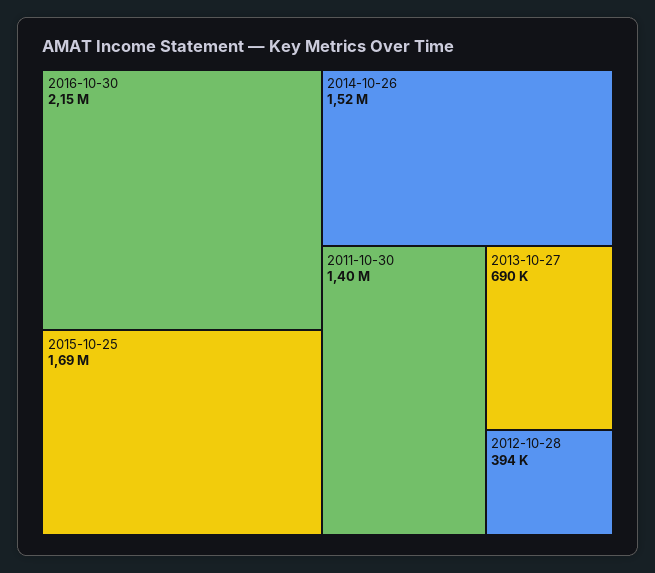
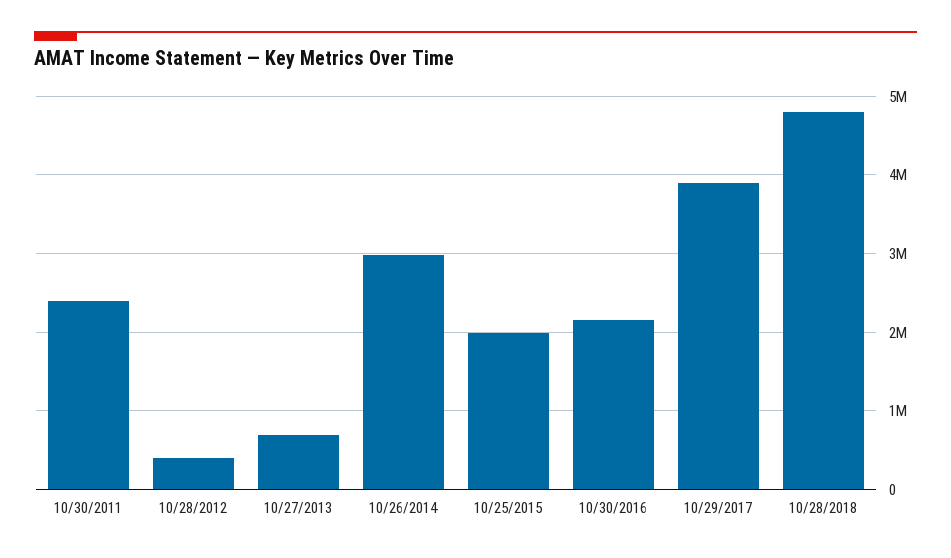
2015-10-25: 1690000 -> 2000000
2014-10-26: 1520000 -> 3000000
2011-10-30: 1400000 -> 2400000
10/29/2017: none -> 3900000
10/28/2018: none -> 4800000

